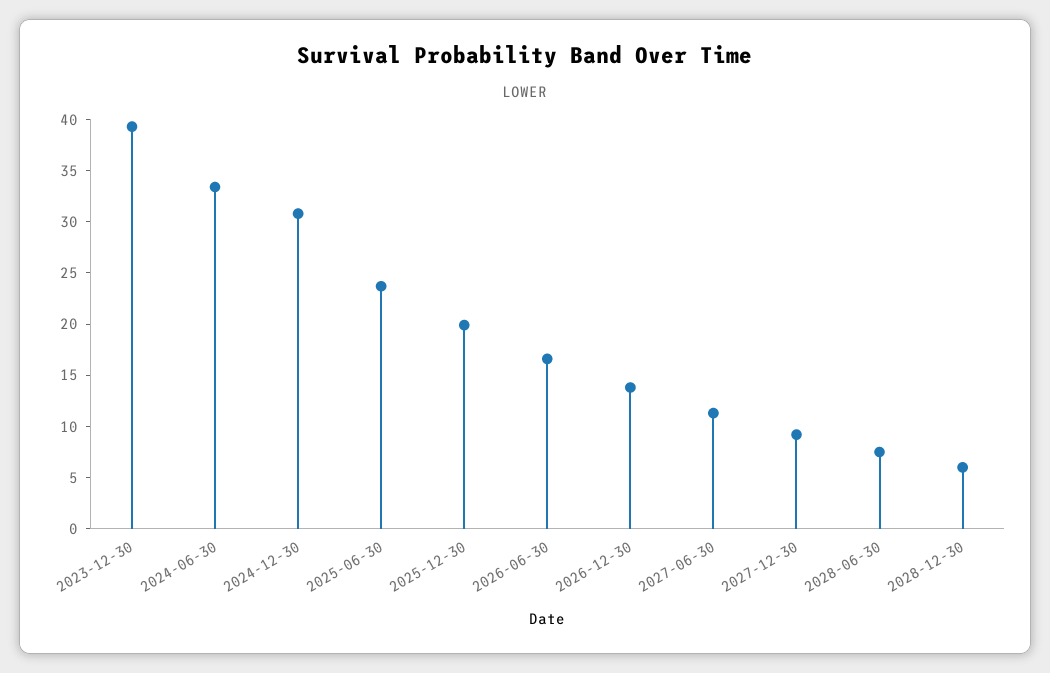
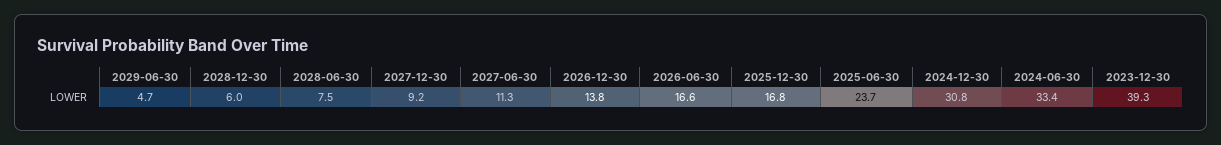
2025-12-30: 20 -> 16.8
2029-06-30: none -> 4.7

